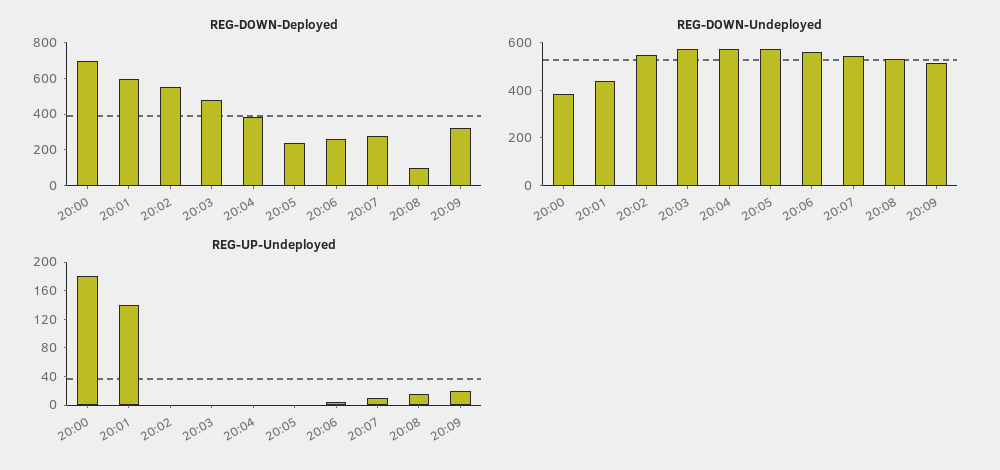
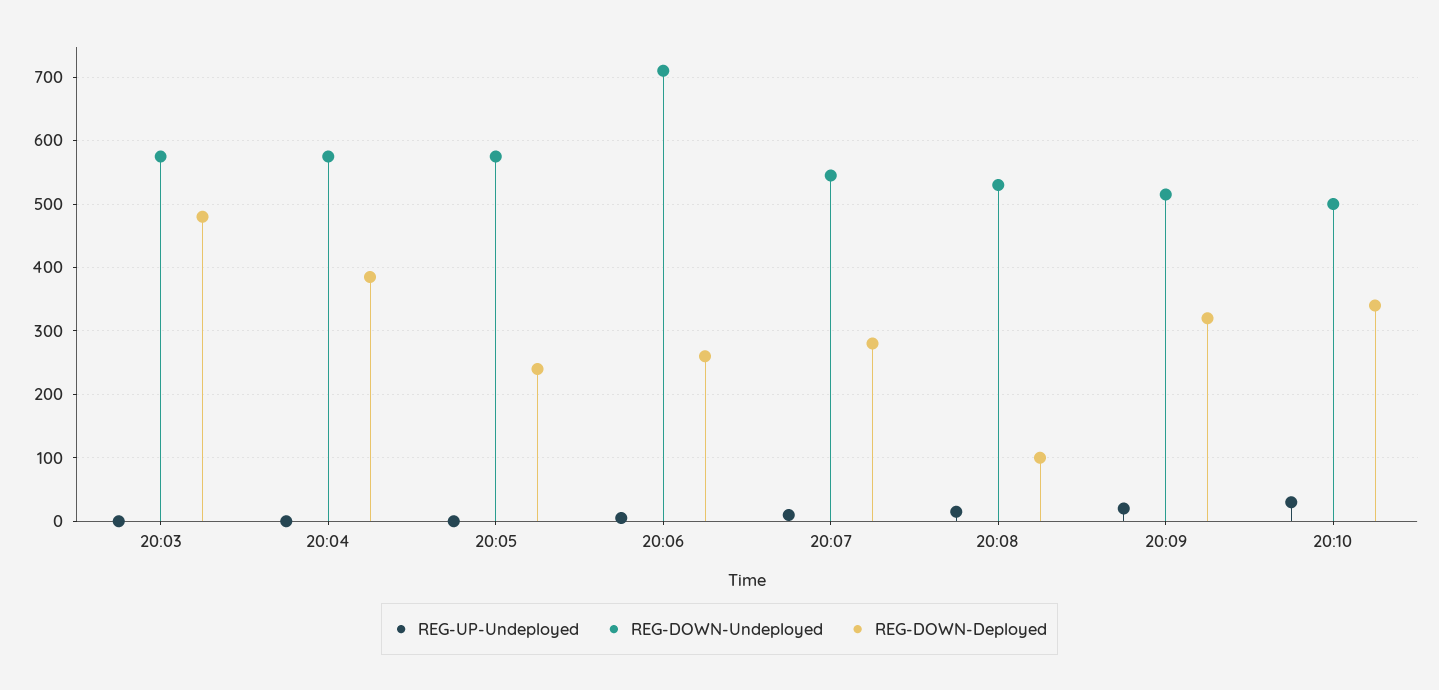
REG-DOWN-Deployed, 20:00: 700 -> none
REG-DOWN-Deployed, 20:01: 600 -> none
REG-DOWN-Deployed, 20:02: 550 -> none
REG-DOWN-Undeployed, 20:00: 400 -> none
REG-DOWN-Undeployed, 20:01: 450 -> none
REG-DOWN-Undeployed, 20:02: 550 -> none
REG-DOWN-Undeployed, 20:06: 550 -> 710
REG-UP-Undeployed, 20:00: 180 -> none
REG-UP-Undeployed, 20:01: 140 -> none
REG-UP-Undeployed, 20:02: 0 -> none
REG-UP-Undeployed, 20:10: none -> 30
REG-DOWN-Undeployed, 20:10: none -> 500
REG-DOWN-Deployed, 20:10: none -> 340

